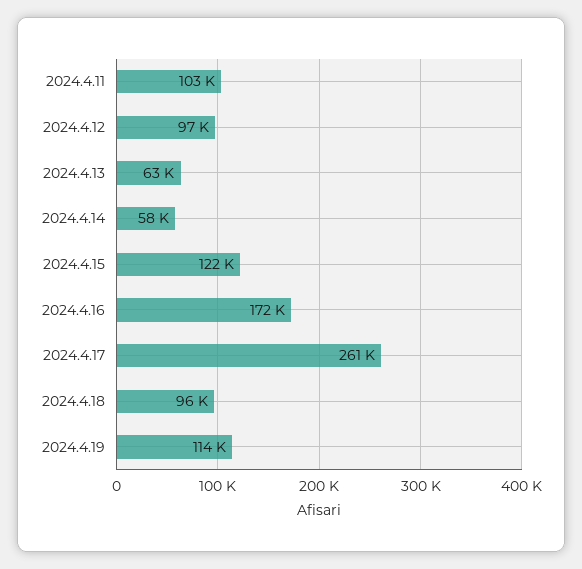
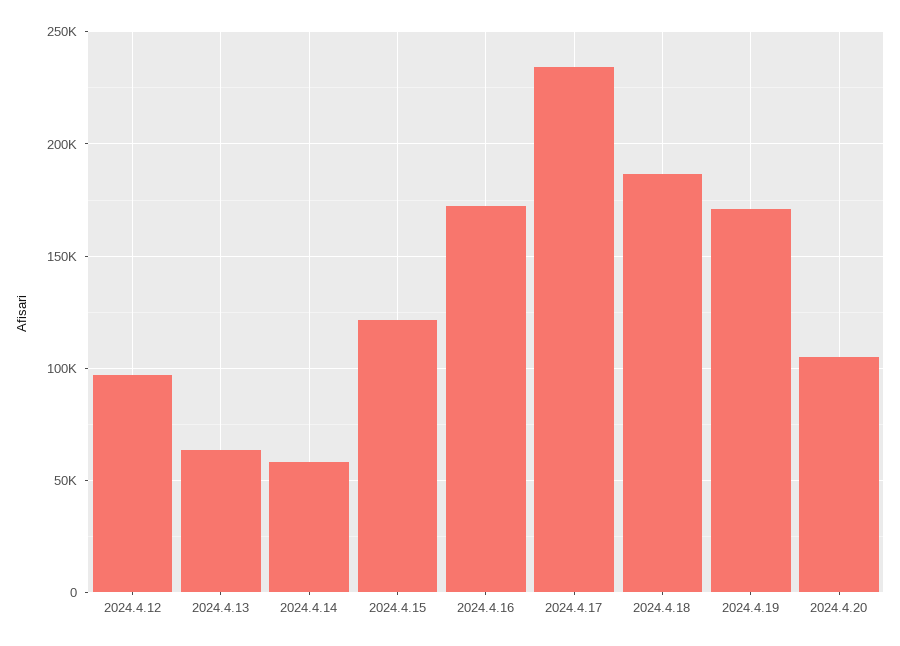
2024.4.11: 103000 -> none
2024.4.17: 261000 -> 235000
2024.4.18: 96000 -> 185000
2024.4.19: 114000 -> 170000
2024.4.20: none -> 105000

